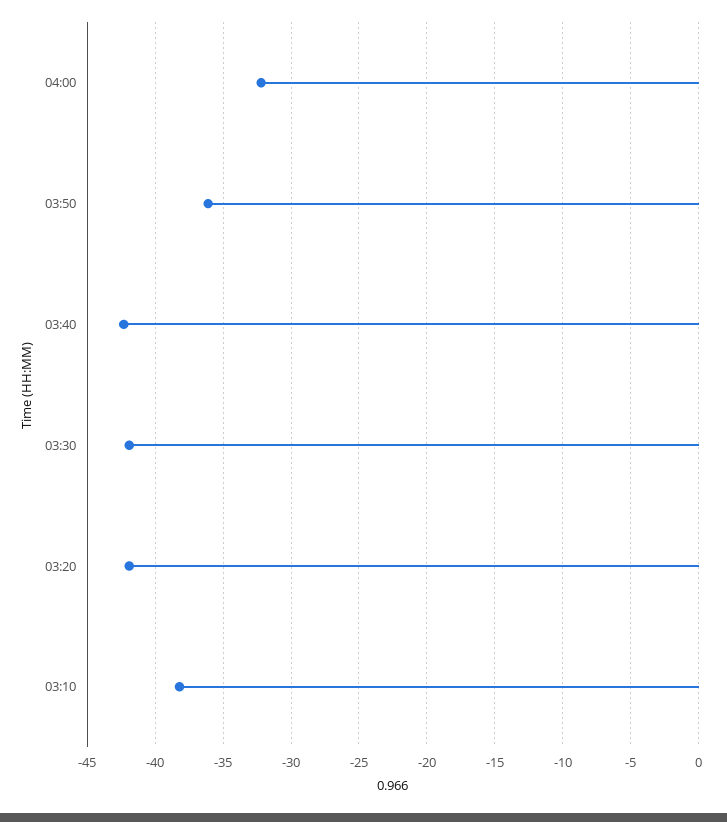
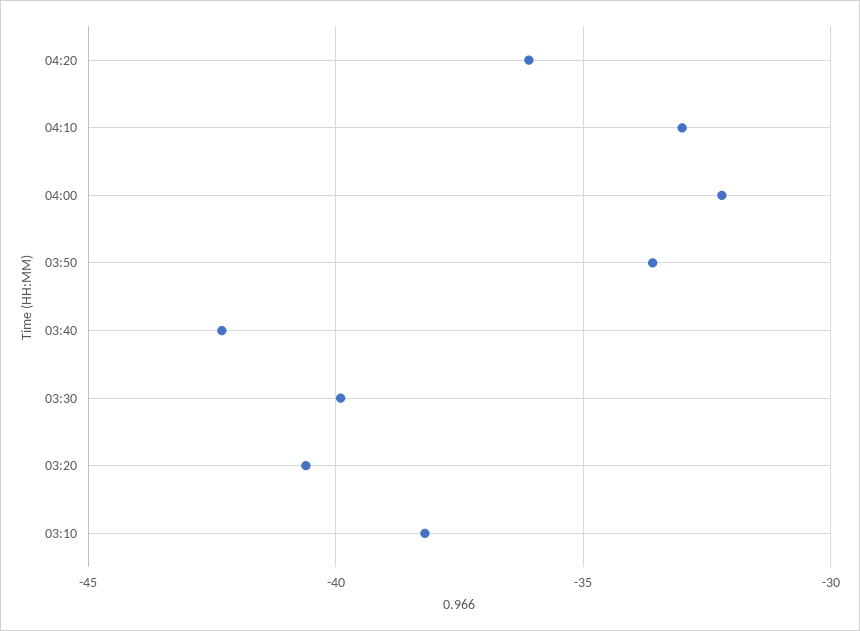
03:50: -36 -> -33.5
03:30: -42 -> -40
03:20: -42 -> -40.5
04:20: none -> -36
04:10: none -> -33

